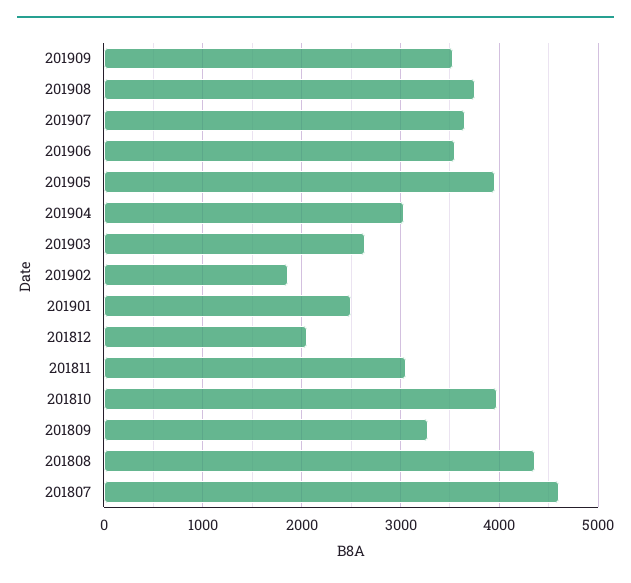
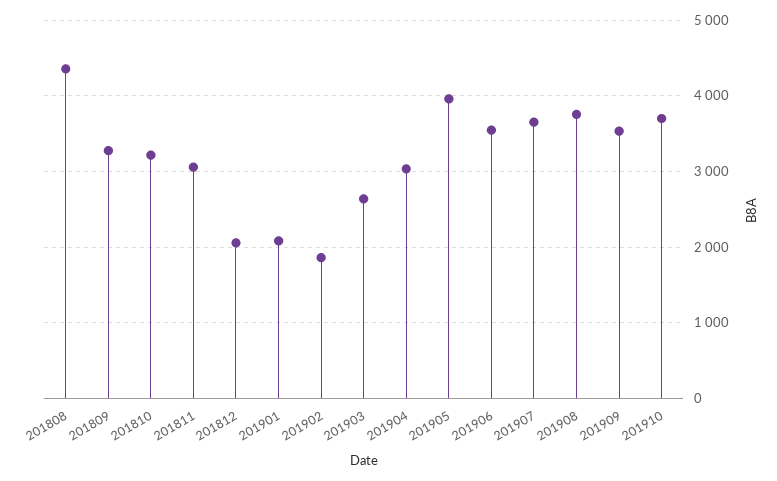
201901: 2500 -> 2100
201810: 4000 -> 3200
201807: 4600 -> none
201910: none -> 3700

